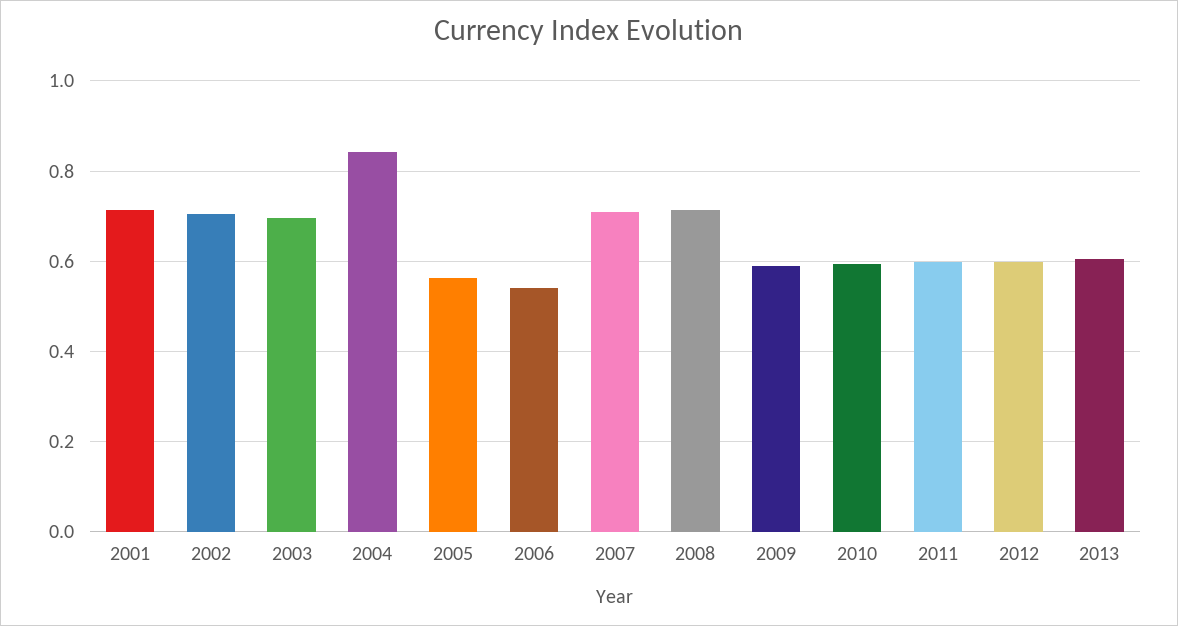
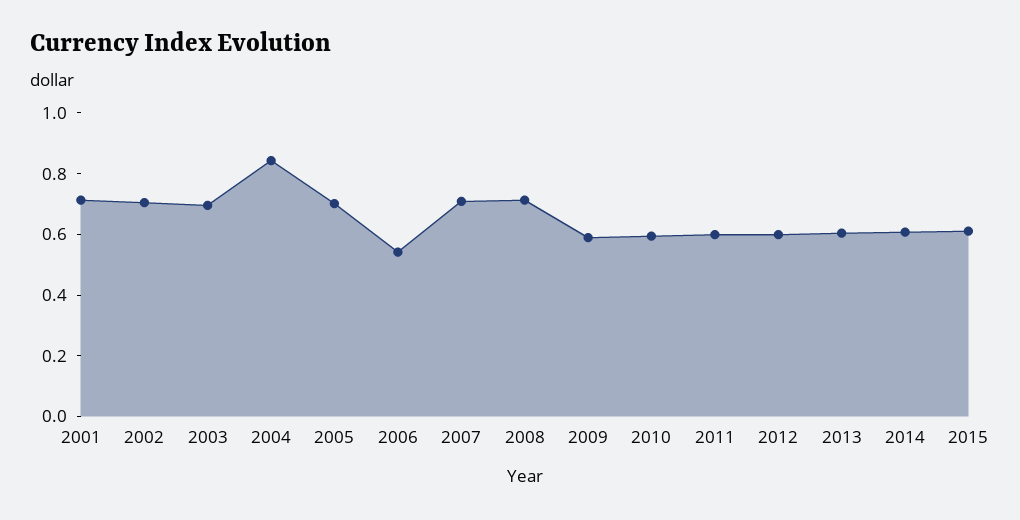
2005: 0.56 -> 0.7
2014: none -> 0.6
2015: none -> 0.6

